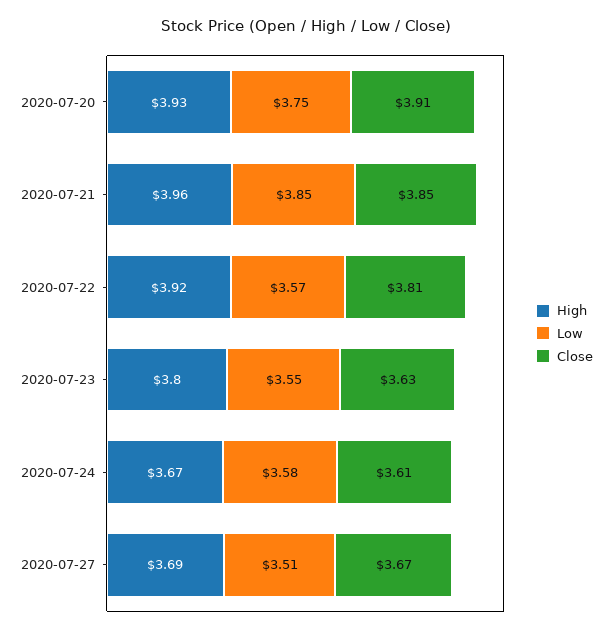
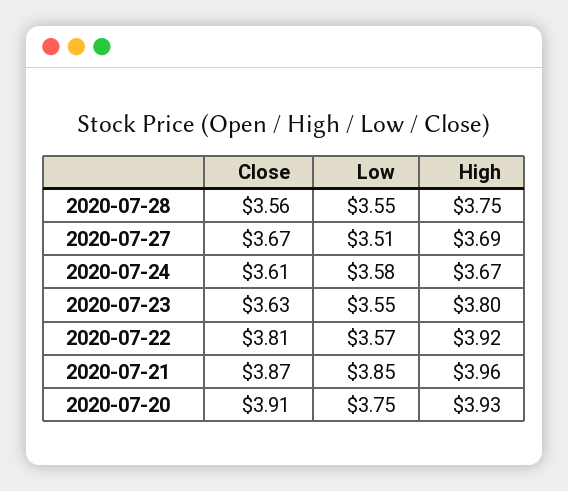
Close, 2020-07-21: 3.85 -> 3.87
Close, 2020-07-28: none -> 3.56
Low, 2020-07-28: none -> 3.55
High, 2020-07-28: none -> 3.75

